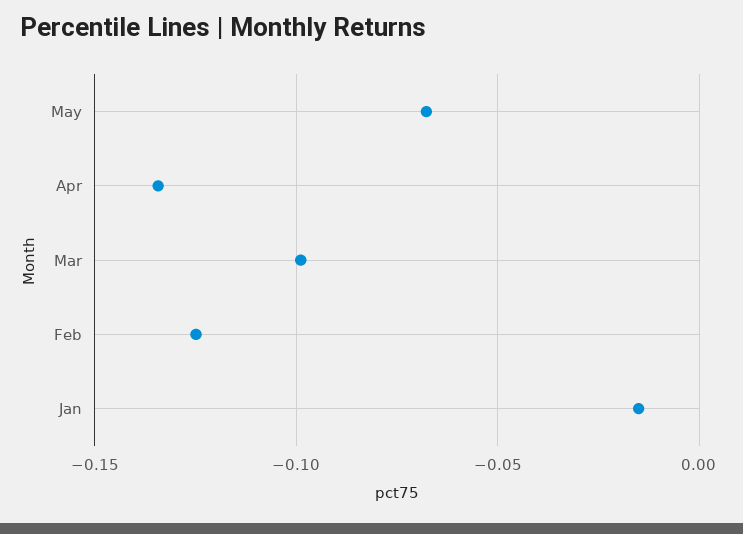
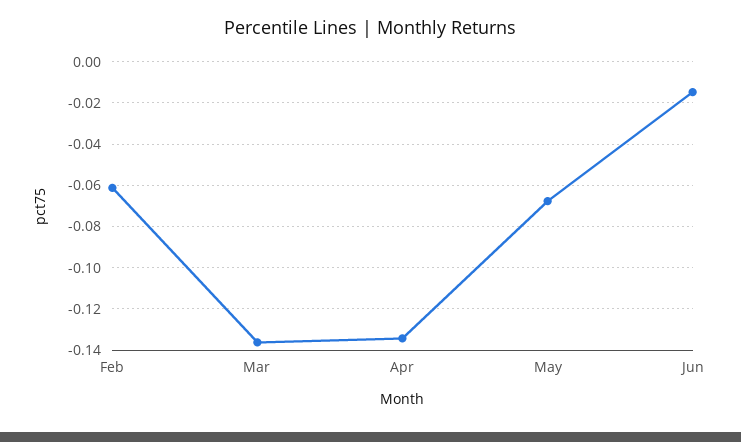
Mar: -0.1 -> -0.135
Feb: -0.125 -> -0.06
Jan: -0.015 -> none
Jun: none -> -0.015

